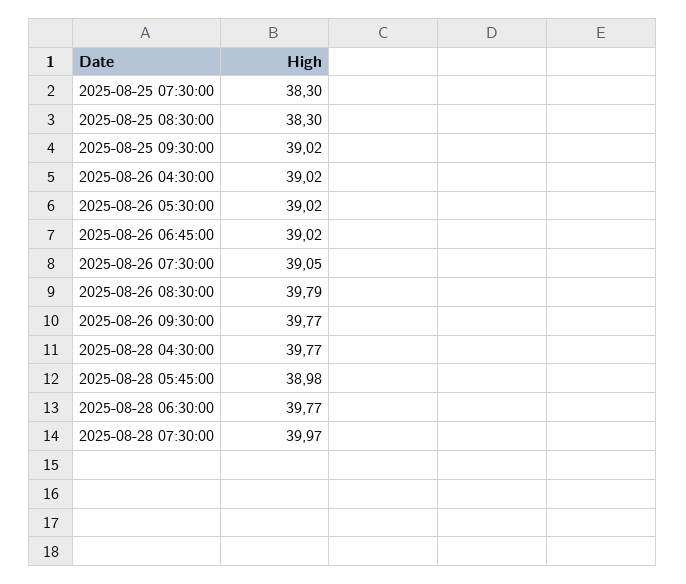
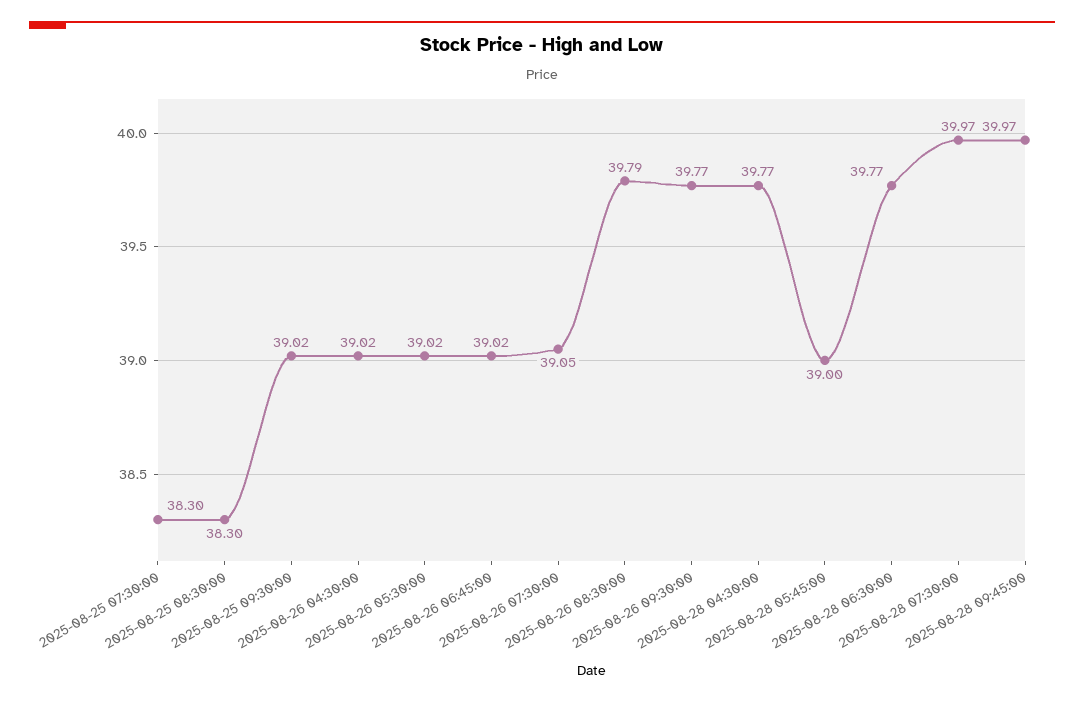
2025-08-28 05:45:00: 38.98 -> 39
2025-08-28 09:45:00: none -> 39.97

